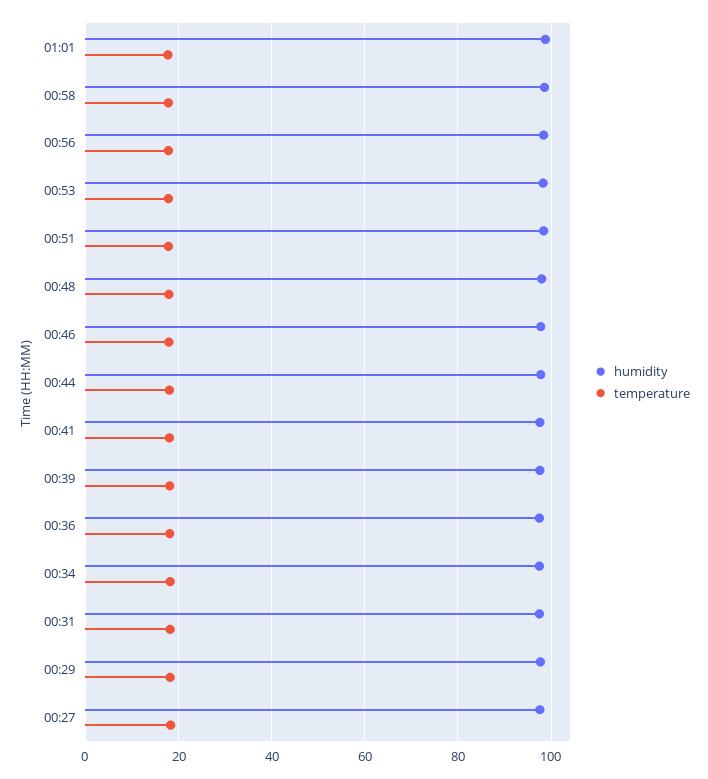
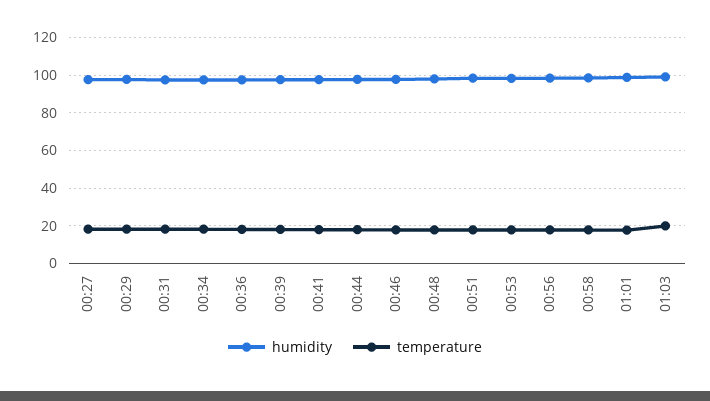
humidity, 01:03: none -> 100
temperature, 01:03: none -> 20

